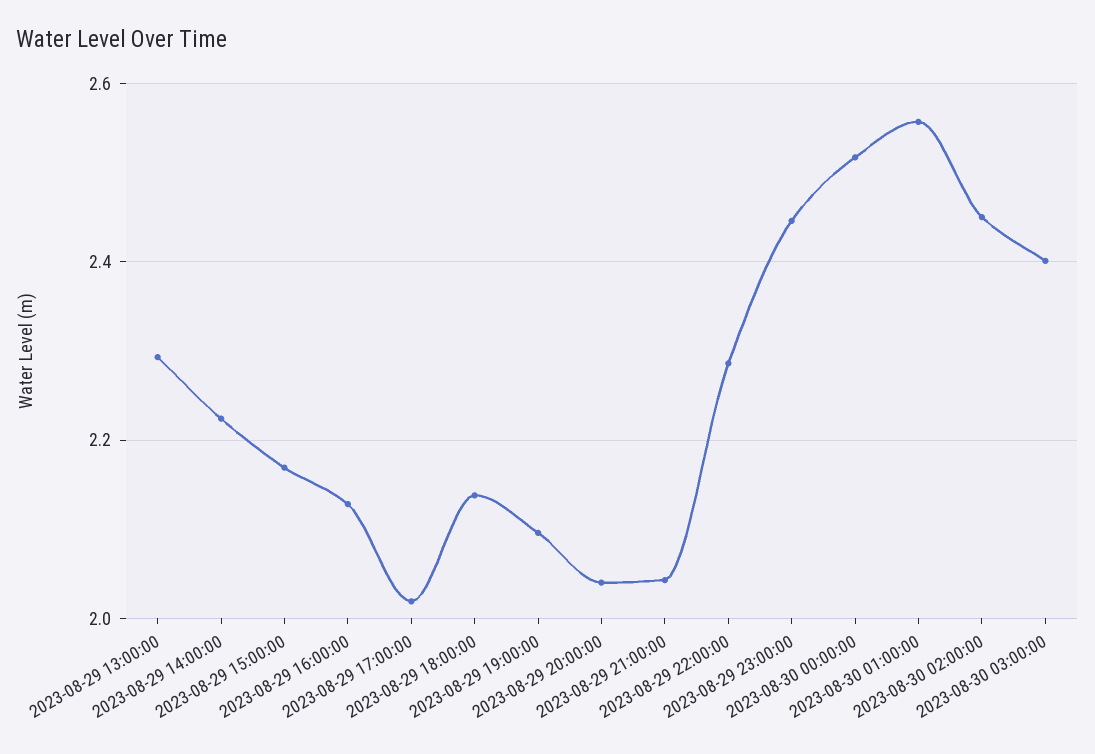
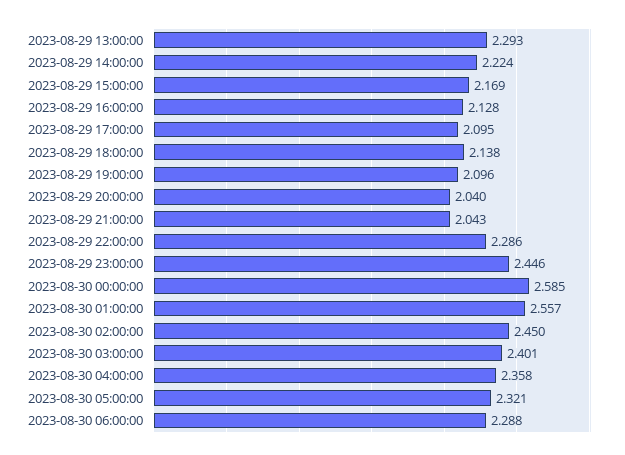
2023-08-29 17:00:00: 2.02 -> 2.095
2023-08-30 00:00:00: 2.52 -> 2.585
2023-08-30 04:00:00: none -> 2.358
2023-08-30 05:00:00: none -> 2.321
2023-08-30 06:00:00: none -> 2.288

